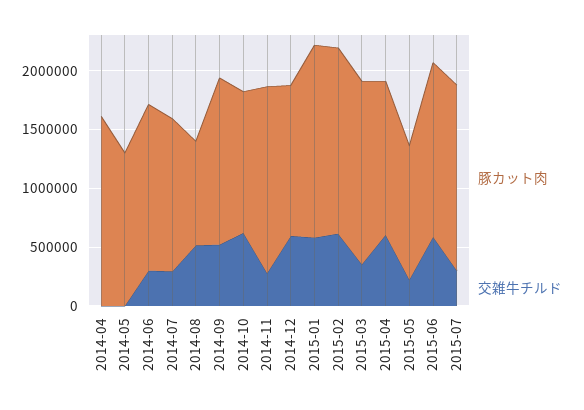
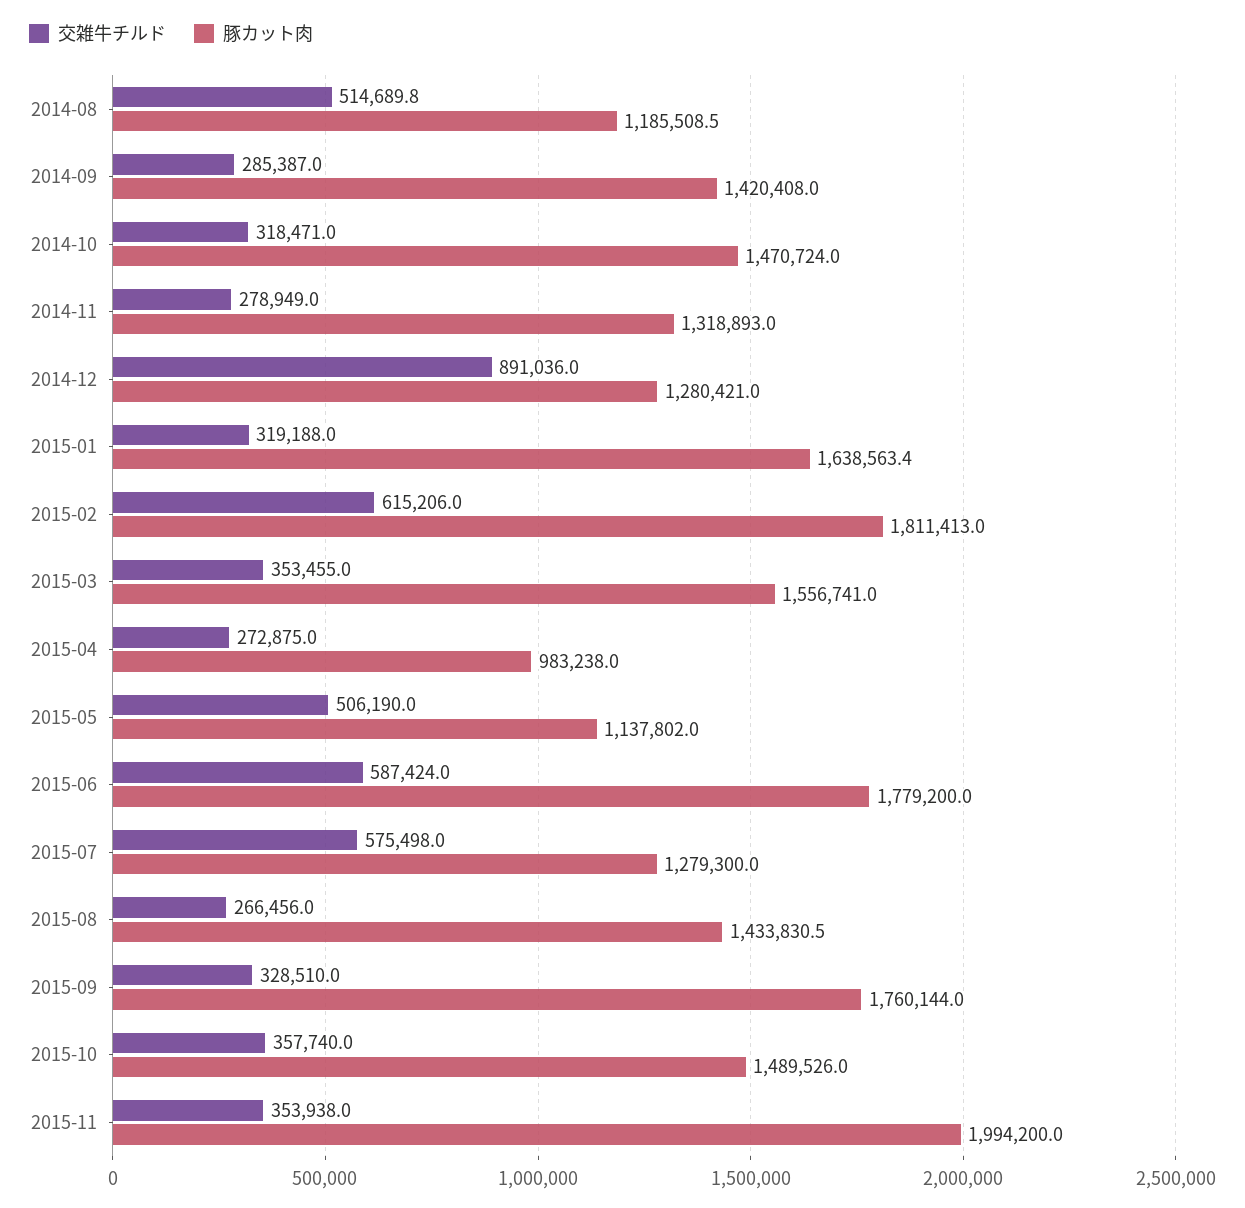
豚カット肉, 2014-04: 1600000 -> none
交雑牛チルド, 2014-04: 0 -> none
豚カット肉, 2014-05: 1300000 -> none
交雑牛チルド, 2014-05: 0 -> none
豚カット肉, 2014-06: 1400000 -> none
交雑牛チルド, 2014-06: 300000 -> none
豚カット肉, 2014-07: 1300000 -> none
交雑牛チルド, 2014-07: 300000 -> none
豚カット肉, 2014-08: 900000 -> 1185508.5
交雑牛チルド, 2014-09: 500000 -> 285387
豚カット肉, 2014-10: 1200000 -> 1470724
交雑牛チルド, 2014-10: 600000 -> 318471
豚カット肉, 2014-11: 1600000 -> 1318893
交雑牛チルド, 2014-12: 600000 -> 891036
交雑牛チルド, 2015-01: 600000 -> 319188
豚カット肉, 2015-02: 1600000 -> 1811413
豚カット肉, 2015-04: 1300000 -> 983238
交雑牛チルド, 2015-04: 600000 -> 272875
交雑牛チルド, 2015-05: 200000 -> 506190
豚カット肉, 2015-06: 1500000 -> 1779200
豚カット肉, 2015-07: 1600000 -> 1279300
交雑牛チルド, 2015-07: 300000 -> 575498
交雑牛チルド, 2015-08: none -> 266456
豚カット肉, 2015-08: none -> 1433830.5
交雑牛チルド, 2015-09: none -> 328510
豚カット肉, 2015-09: none -> 1760144
交雑牛チルド, 2015-10: none -> 357740
豚カット肉, 2015-10: none -> 1489526
交雑牛チルド, 2015-11: none -> 353938
豚カット肉, 2015-11: none -> 1994200

